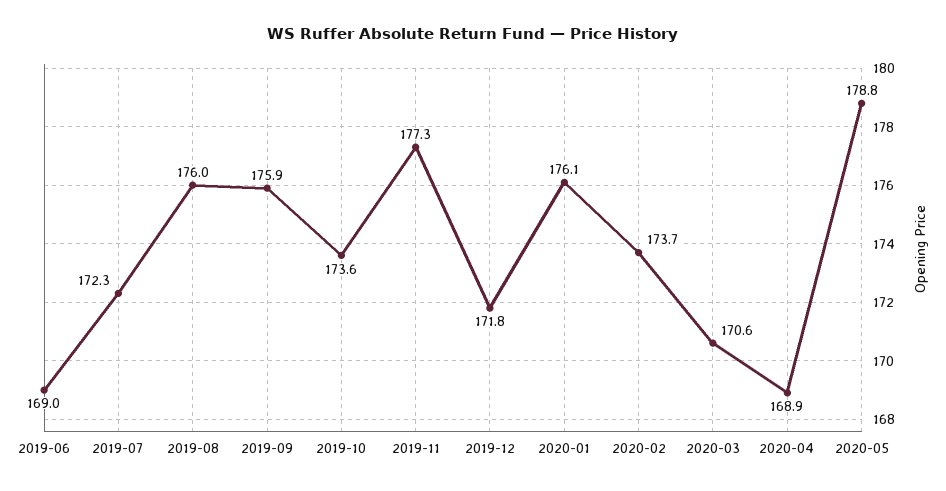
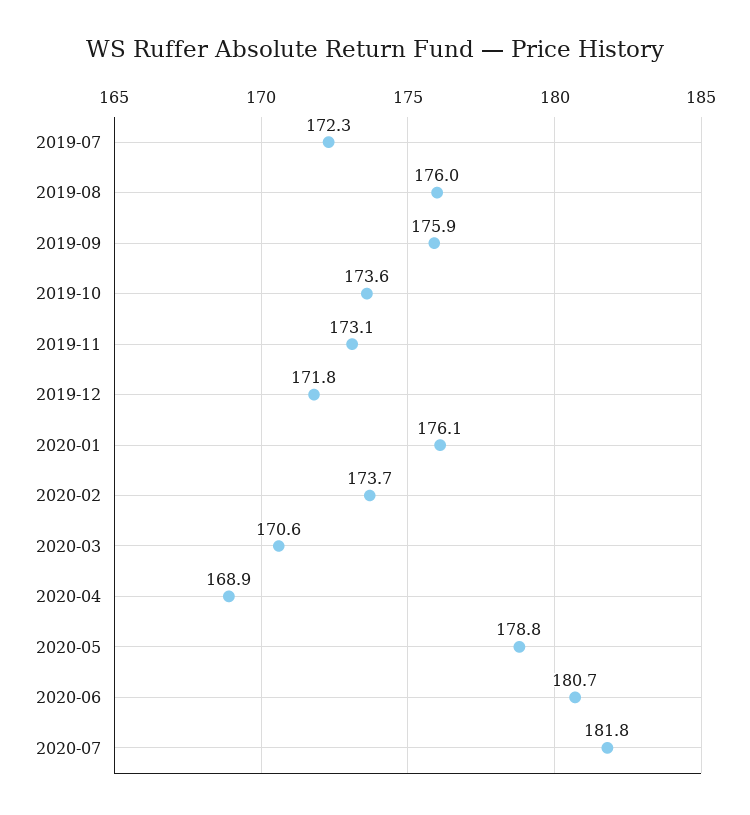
2019-06: 169 -> none
2019-11: 177.3 -> 173.1
2020-06: none -> 180.7
2020-07: none -> 181.8

